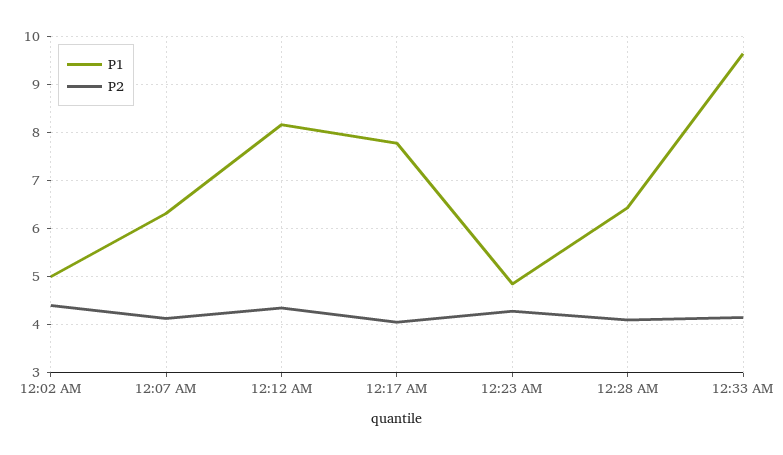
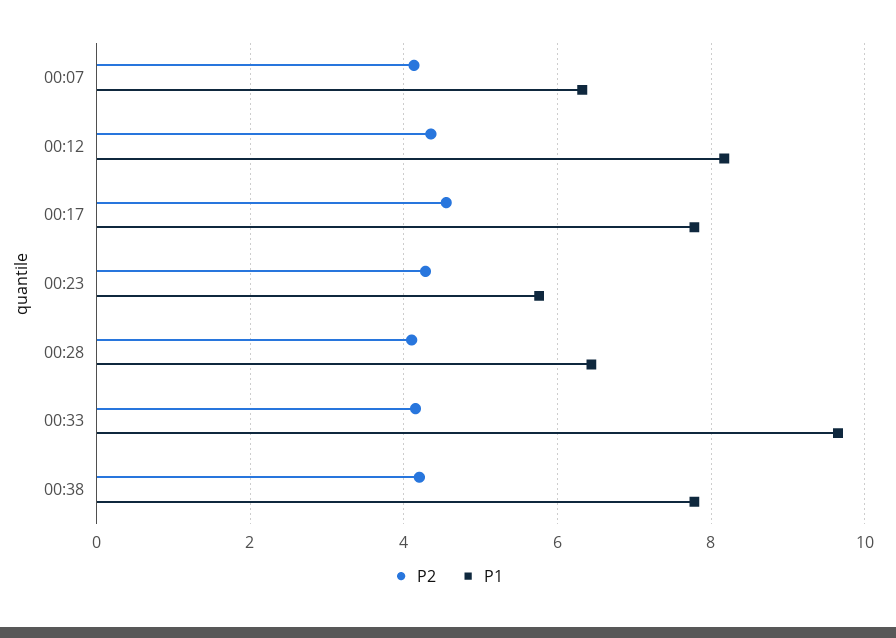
P1, 12:02 AM: 5 -> none
P2, 12:02 AM: 4.4 -> none
P2, 12:17 AM: 4 -> 4.6
P1, 12:23 AM: 4.8 -> 5.8
P2, 00:38: none -> 4.2
P1, 00:38: none -> 7.8

